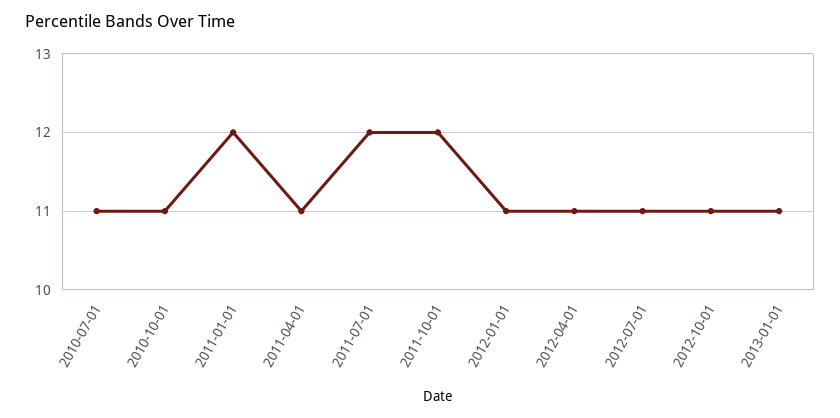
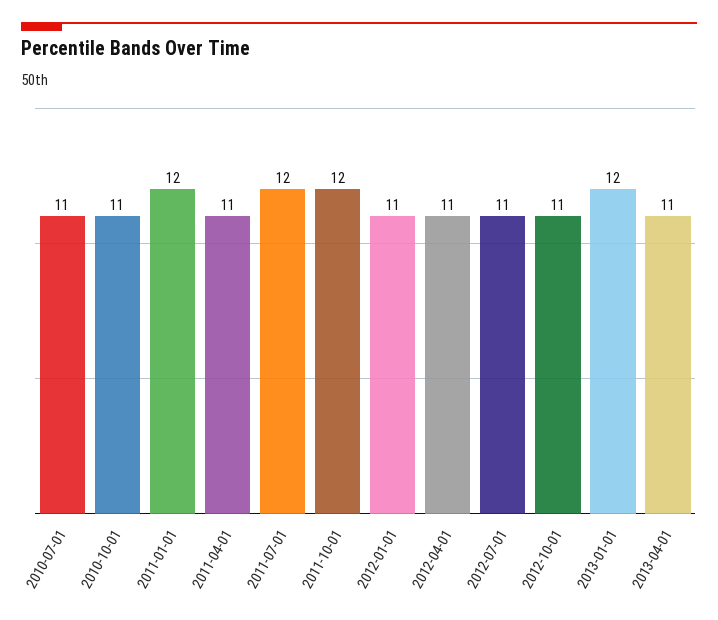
2013-01-01: 11 -> 12
2013-04-01: none -> 11

